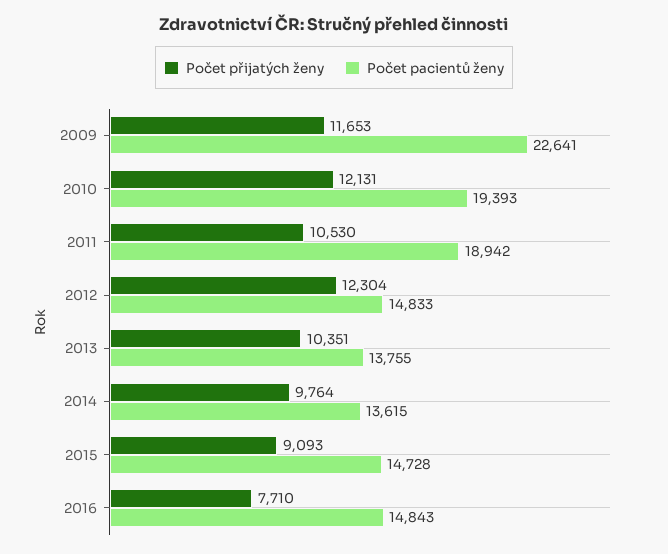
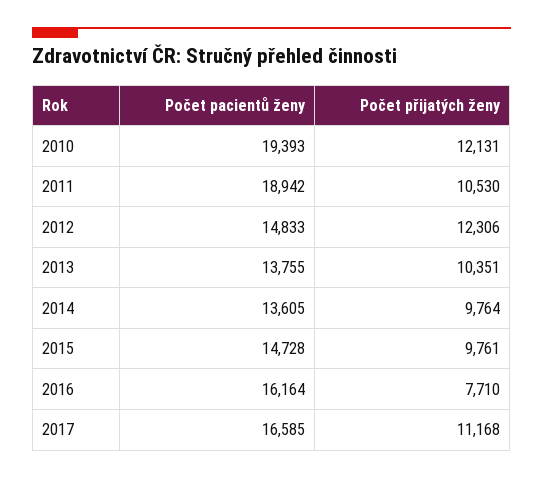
Počet přijatých ženy, 2009: 11653 -> none
Počet pacientů ženy, 2009: 22641 -> none
Počet přijatých ženy, 2012: 12304 -> 12306
Počet pacientů ženy, 2014: 13615 -> 13605
Počet přijatých ženy, 2015: 9093 -> 9761
Počet pacientů ženy, 2016: 14843 -> 16164
Počet pacientů ženy, 2017: none -> 16585
Počet přijatých ženy, 2017: none -> 11168

